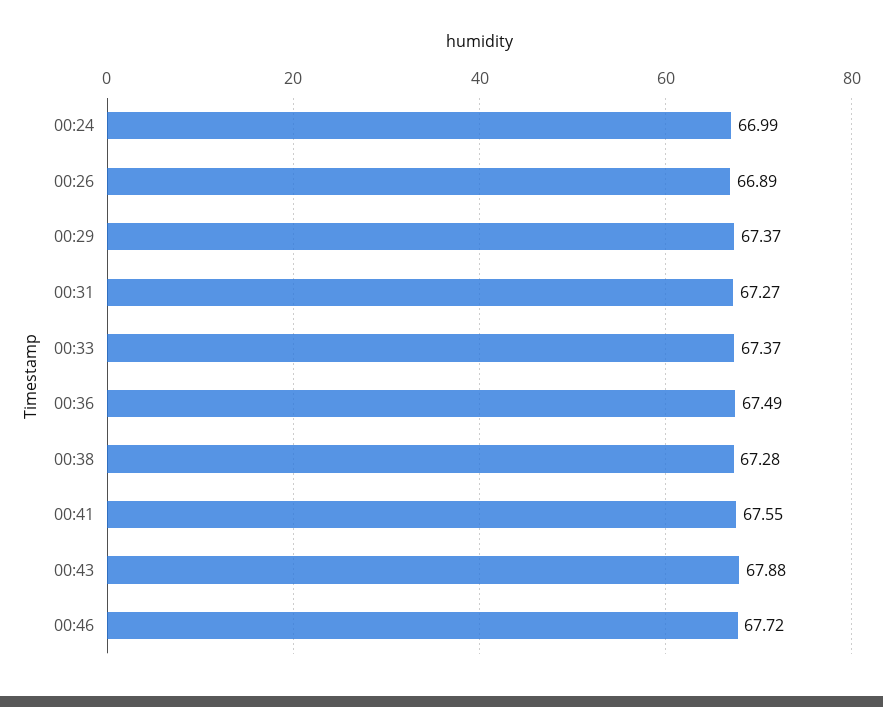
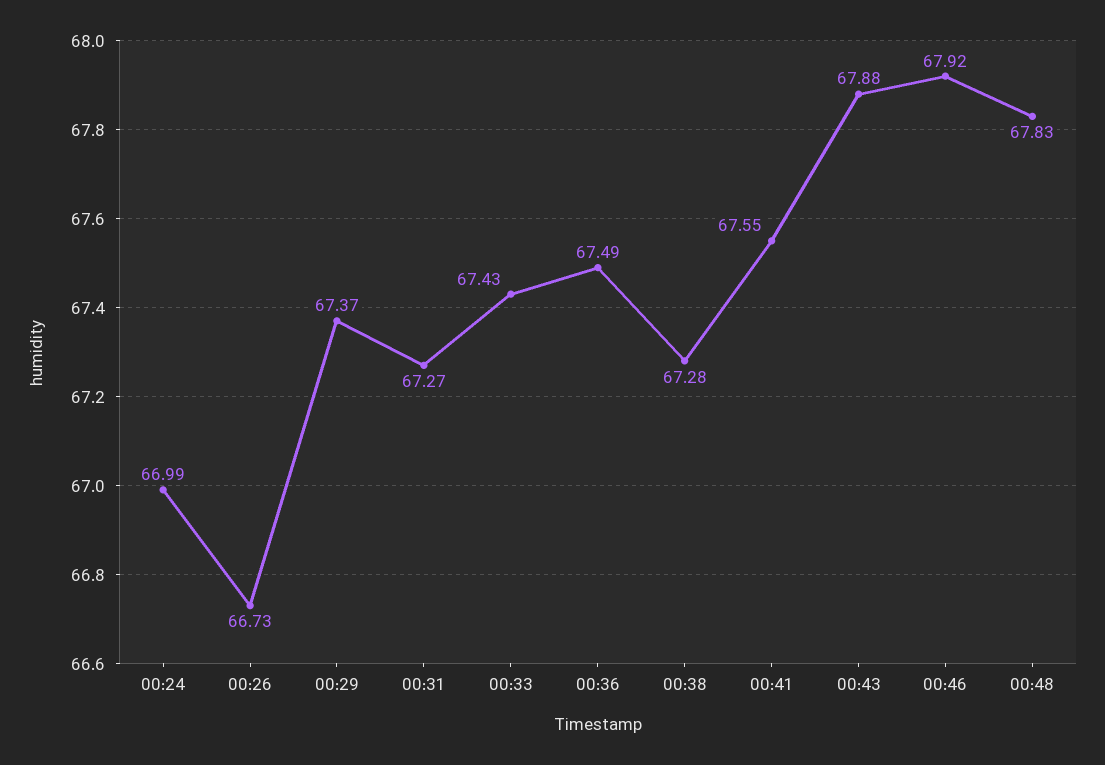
00:26: 66.89 -> 66.73
00:33: 67.37 -> 67.43
00:46: 67.72 -> 67.92
00:48: none -> 67.83

